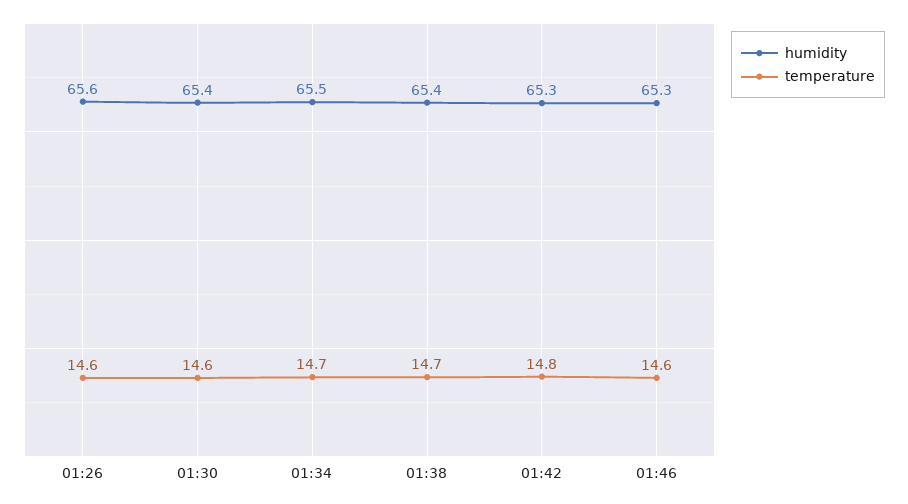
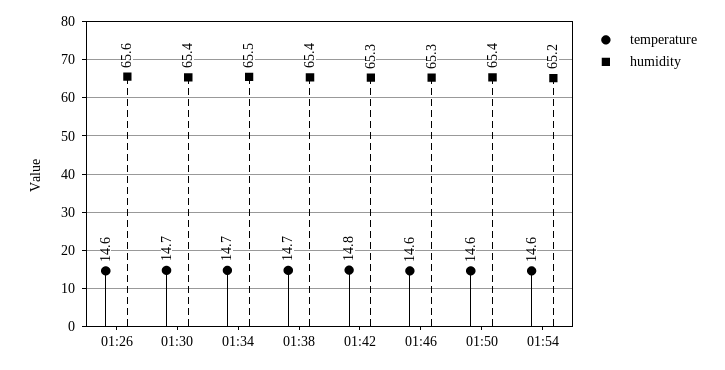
temperature, 01:30: 14.6 -> 14.7
temperature, 01:50: none -> 14.6
humidity, 01:50: none -> 65.4
temperature, 01:54: none -> 14.6
humidity, 01:54: none -> 65.2

